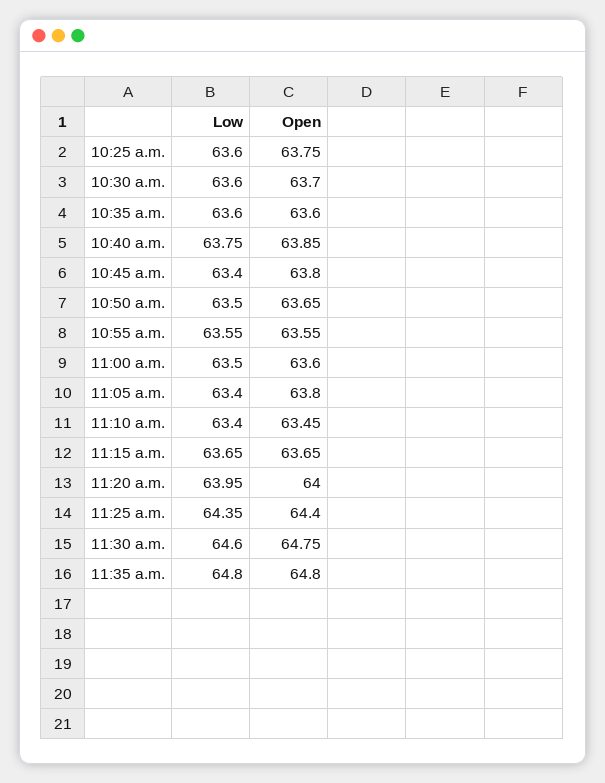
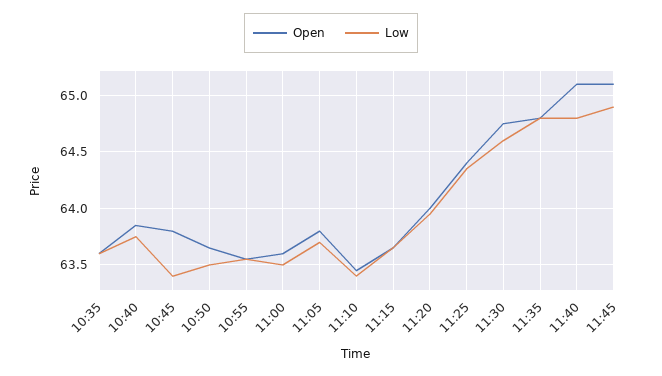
Low, 10:25 a.m.: 63.6 -> none
Open, 10:25 a.m.: 63.75 -> none
Low, 10:30 a.m.: 63.6 -> none
Open, 10:30 a.m.: 63.7 -> none
Low, 11:05 a.m.: 63.4 -> 63.7
Open, 11:40: none -> 65.1
Low, 11:40: none -> 64.8
Open, 11:45: none -> 65.1
Low, 11:45: none -> 64.9

